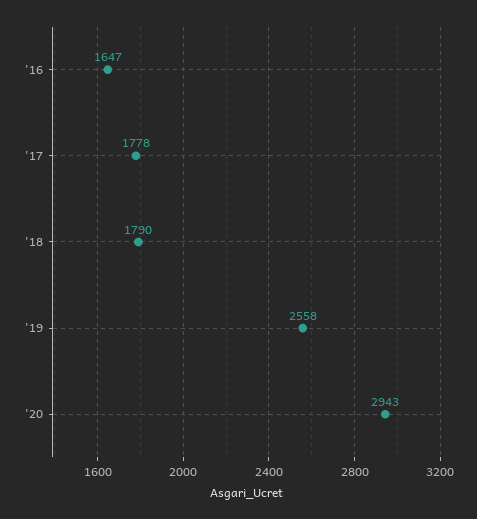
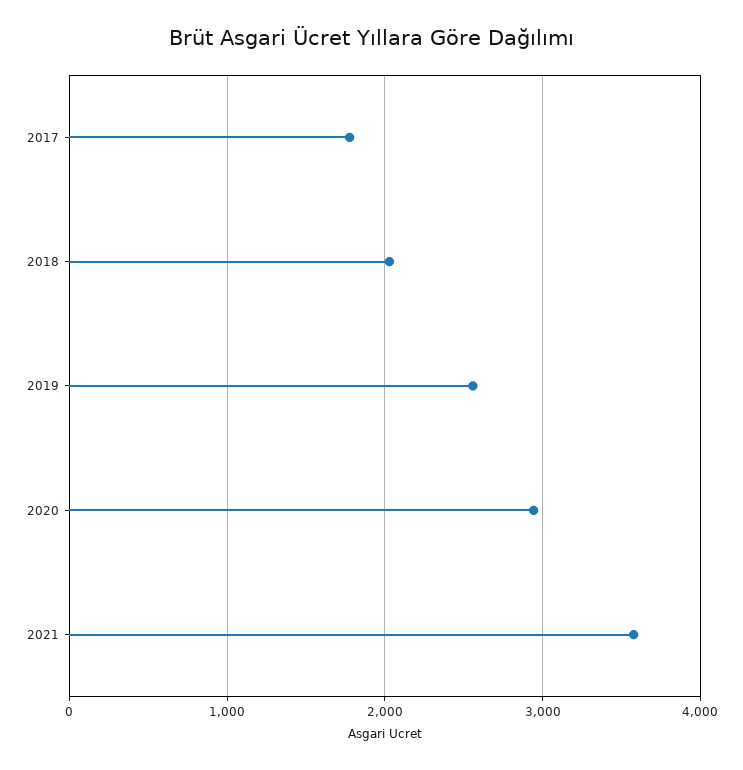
'16: 1647 -> none
'18: 1790 -> 2000
2021: none -> 3600

